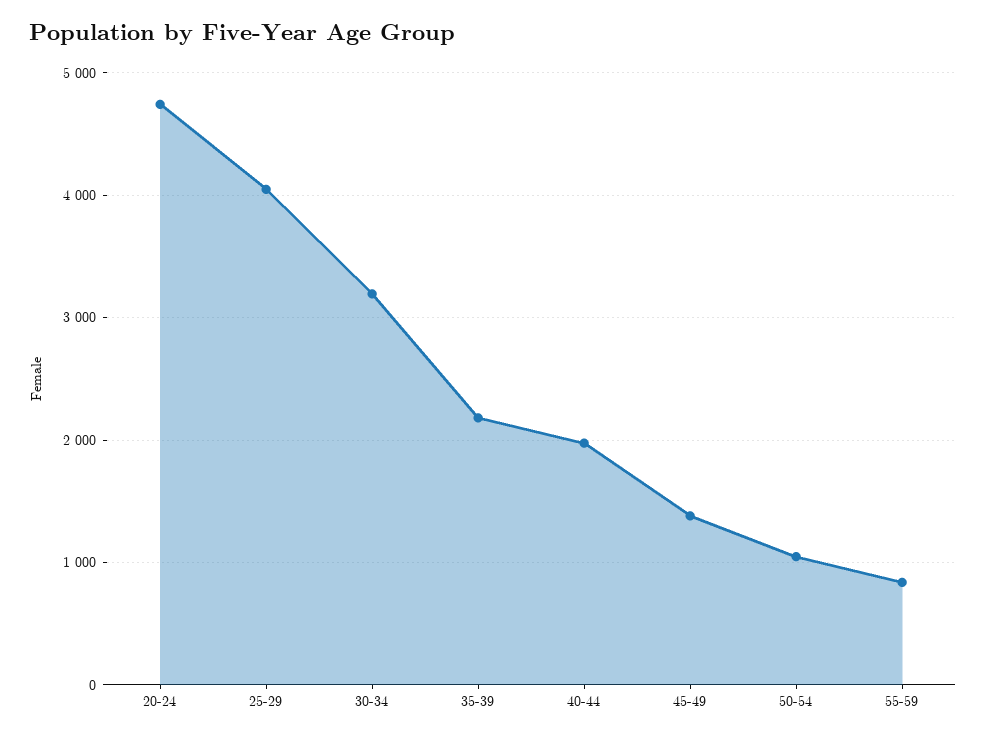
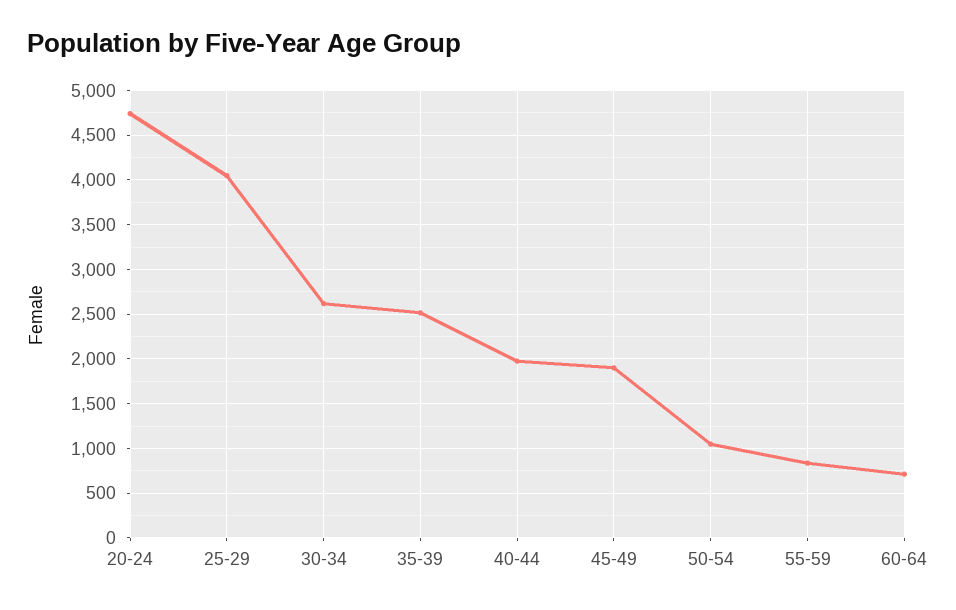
30-34: 3200 -> 2600
35-39: 2200 -> 2500
45-49: 1400 -> 1900
60-64: none -> 700

